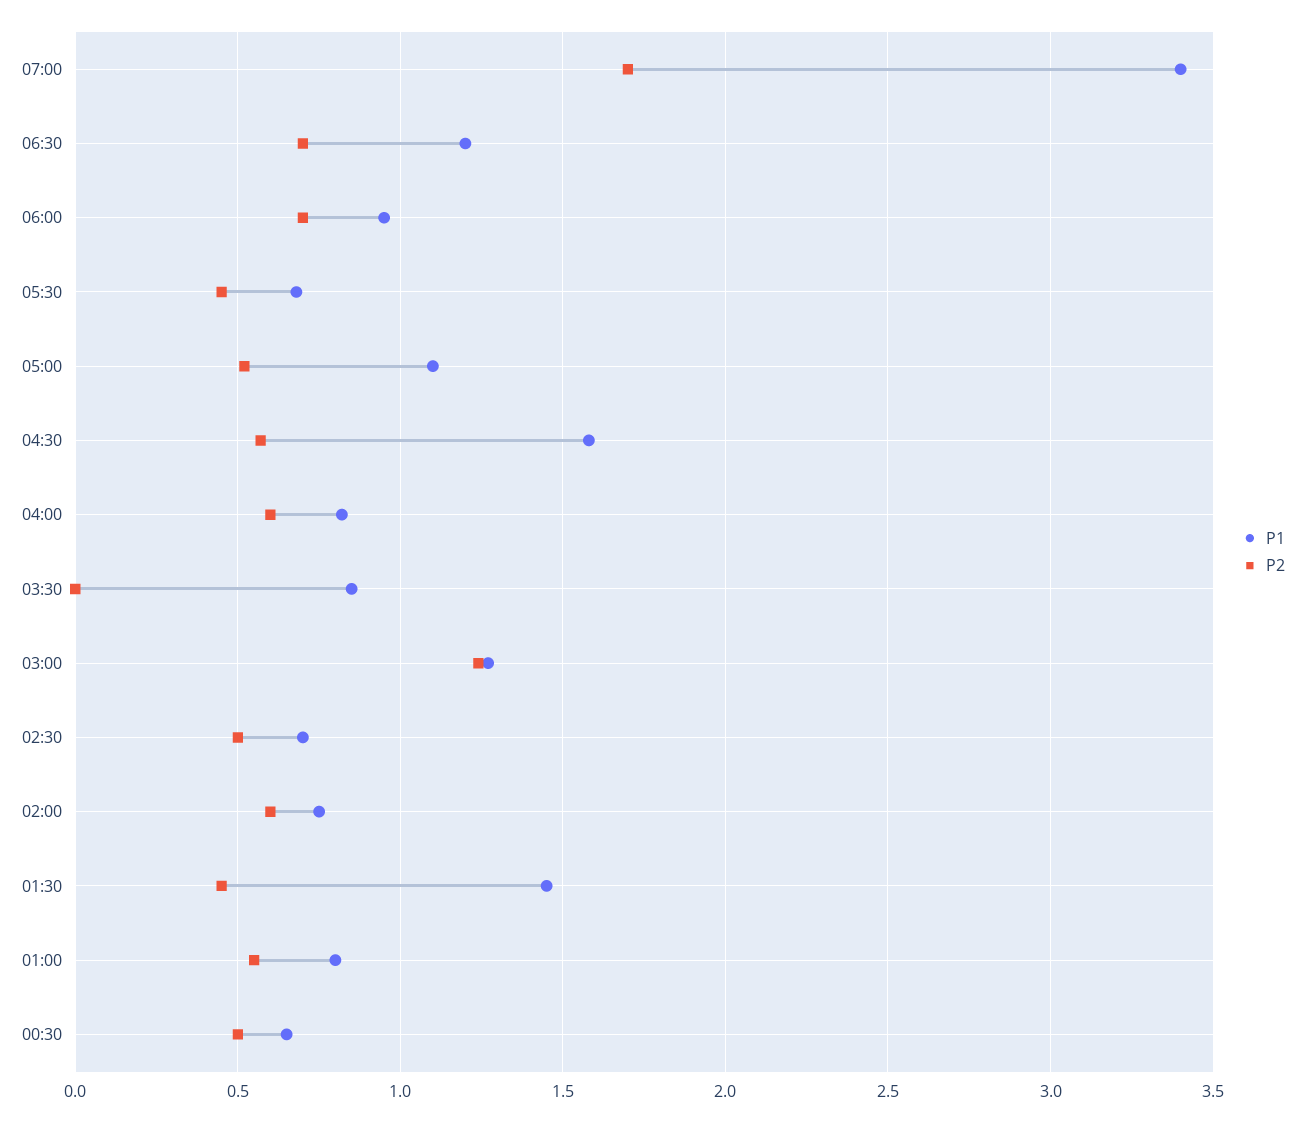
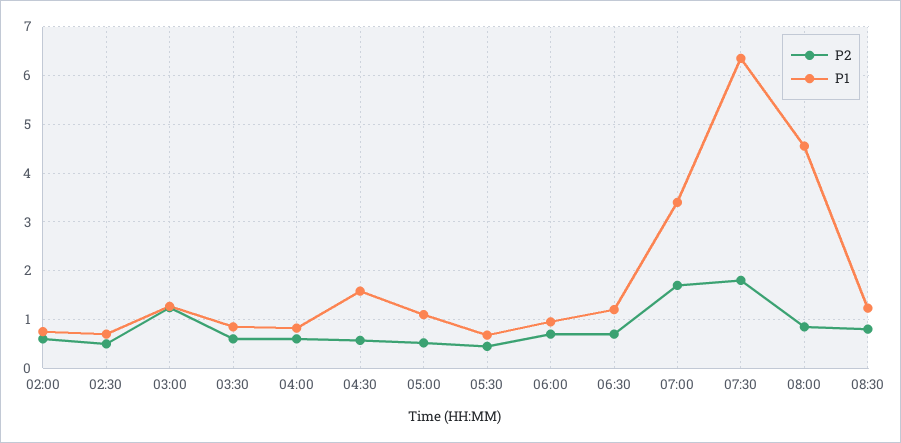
P2, 03:30: 0 -> 0.6
P1, 01:30: 1.45 -> none
P2, 01:30: 0.45 -> none
P1, 01:00: 0.8 -> none
P2, 01:00: 0.55 -> none
P1, 00:30: 0.65 -> none
P2, 00:30: 0.5 -> none
P2, 07:30: none -> 1.8
P1, 07:30: none -> 6.4
P2, 08:00: none -> 0.8
P1, 08:00: none -> 4.6
P2, 08:30: none -> 0.8
P1, 08:30: none -> 1.2

